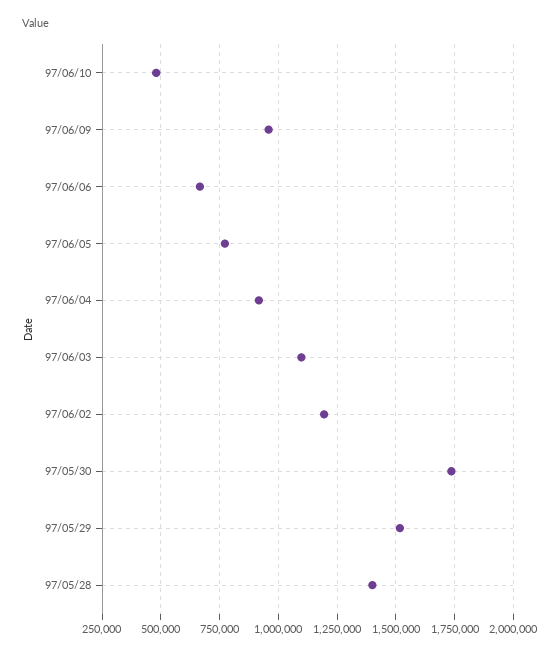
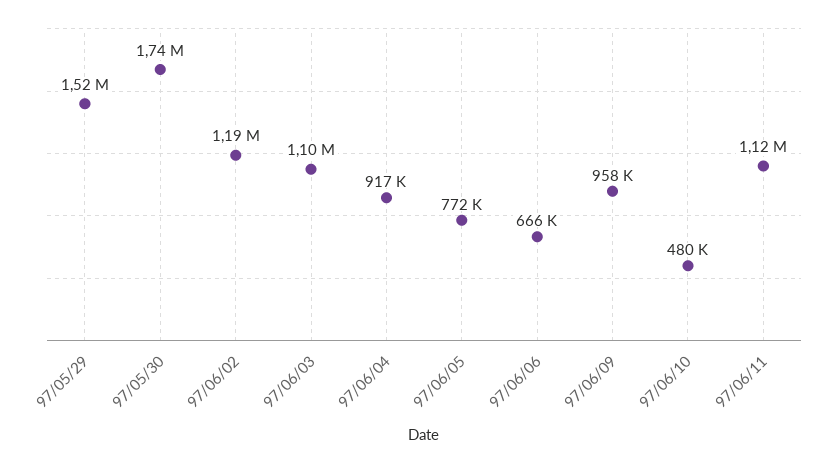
97/05/28: 1400000 -> none
97/06/11: none -> 1120000

